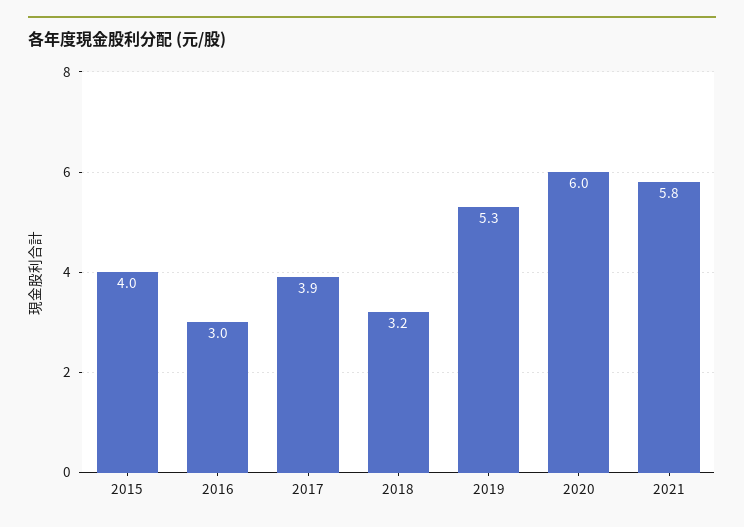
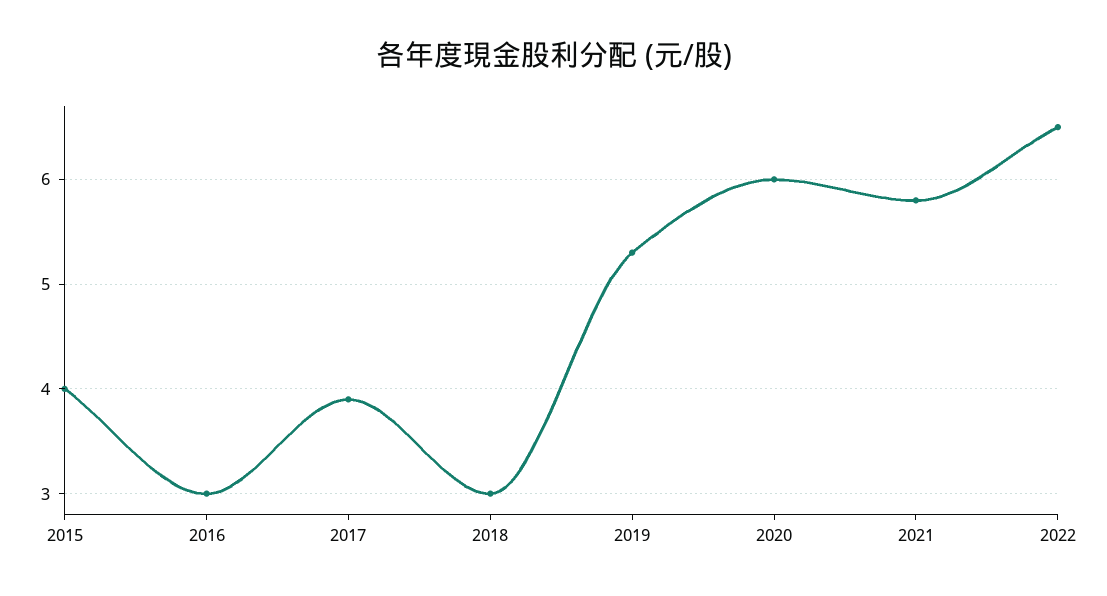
2018: 3.2 -> 3
2022: none -> 6.5

